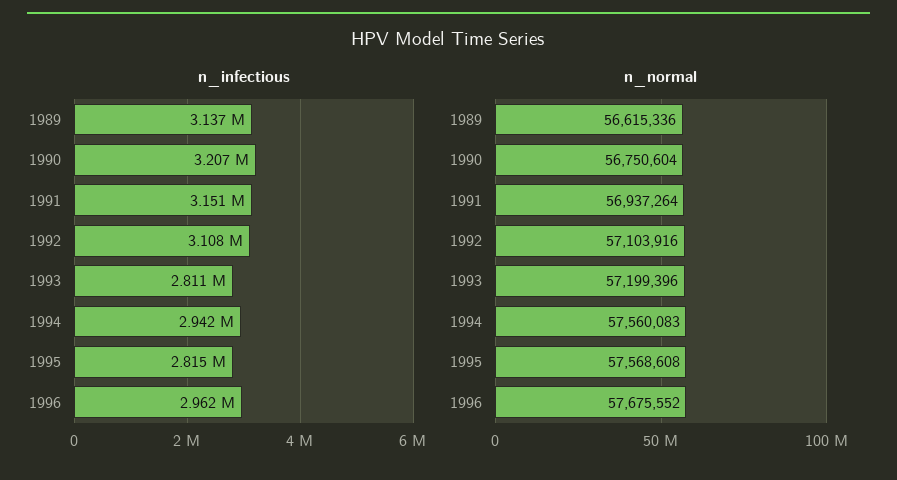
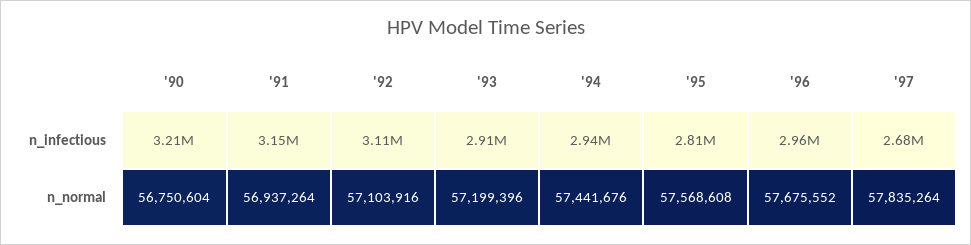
n_infectious, 1989: 3137000 -> none
n_infectious, 1993: 2811000 -> 2910000
n_normal, 1989: 56615336 -> none
n_normal, 1994: 57560083 -> 57441676
n_infectious, '97: none -> 2680000
n_normal, '97: none -> 57835264

